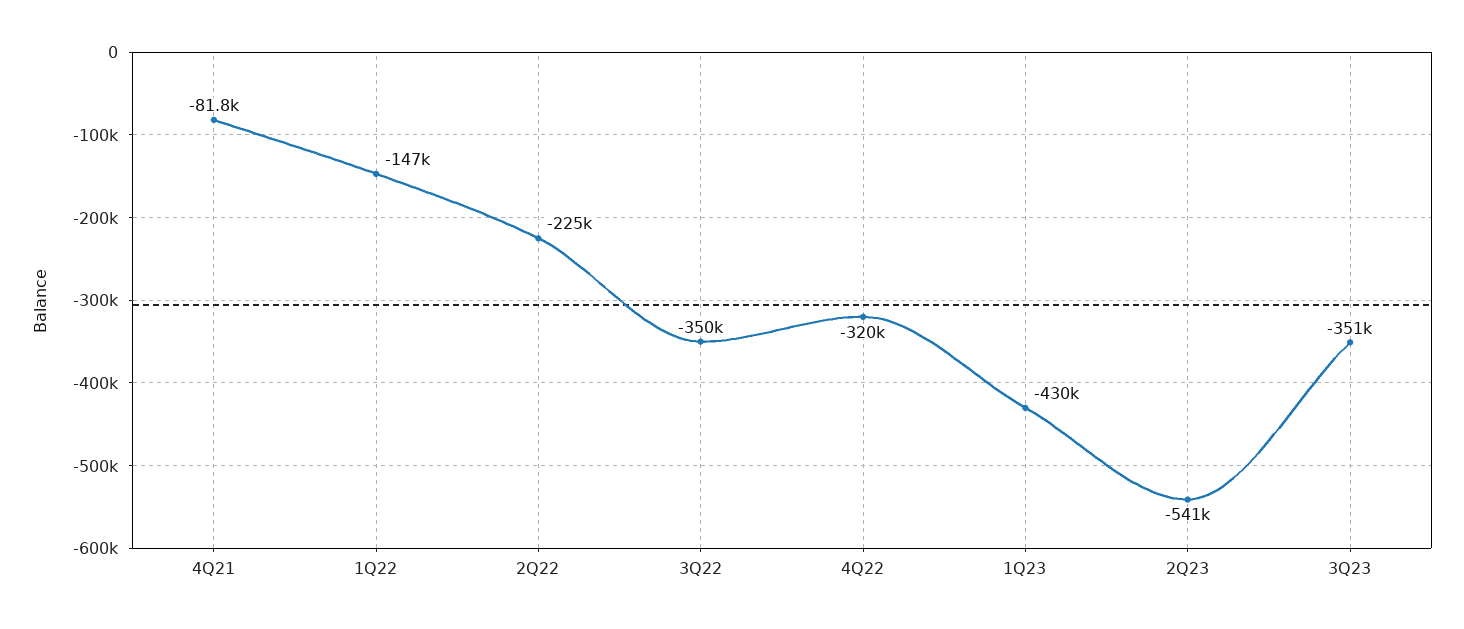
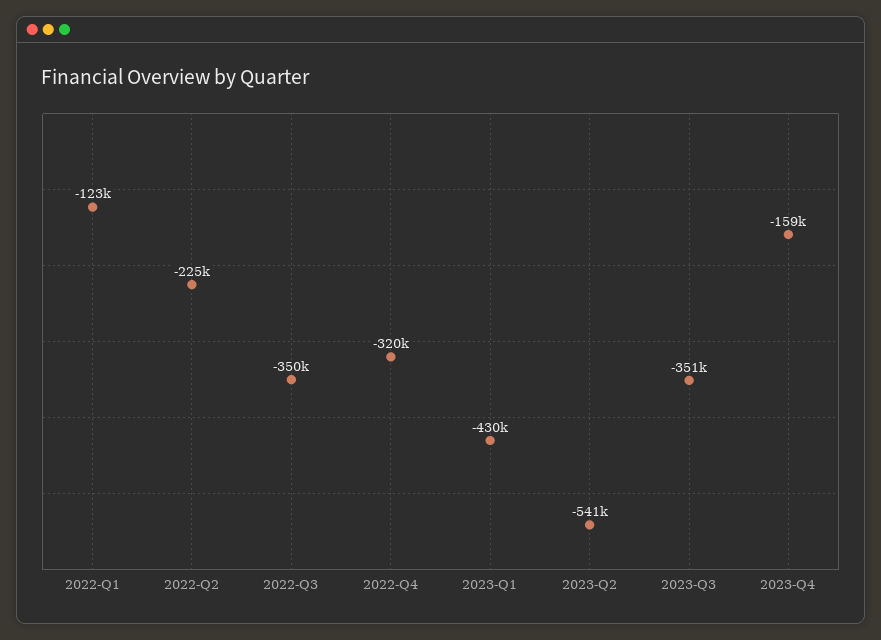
4Q21: -81800 -> none
1Q22: -147000 -> -123000
2023-Q4: none -> -159000

